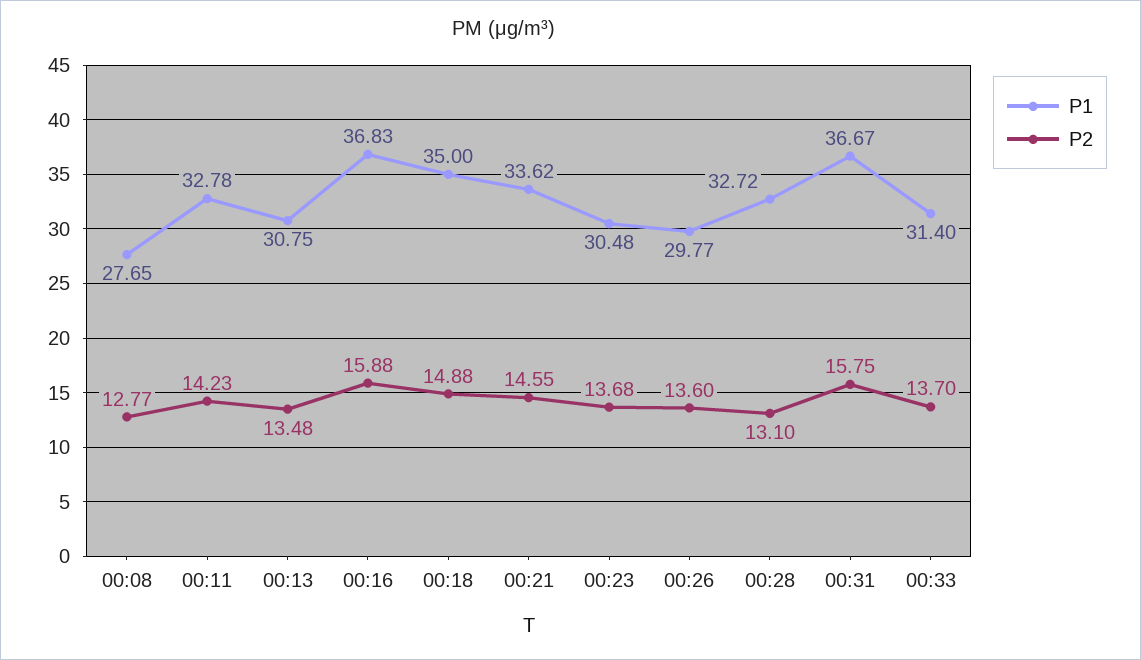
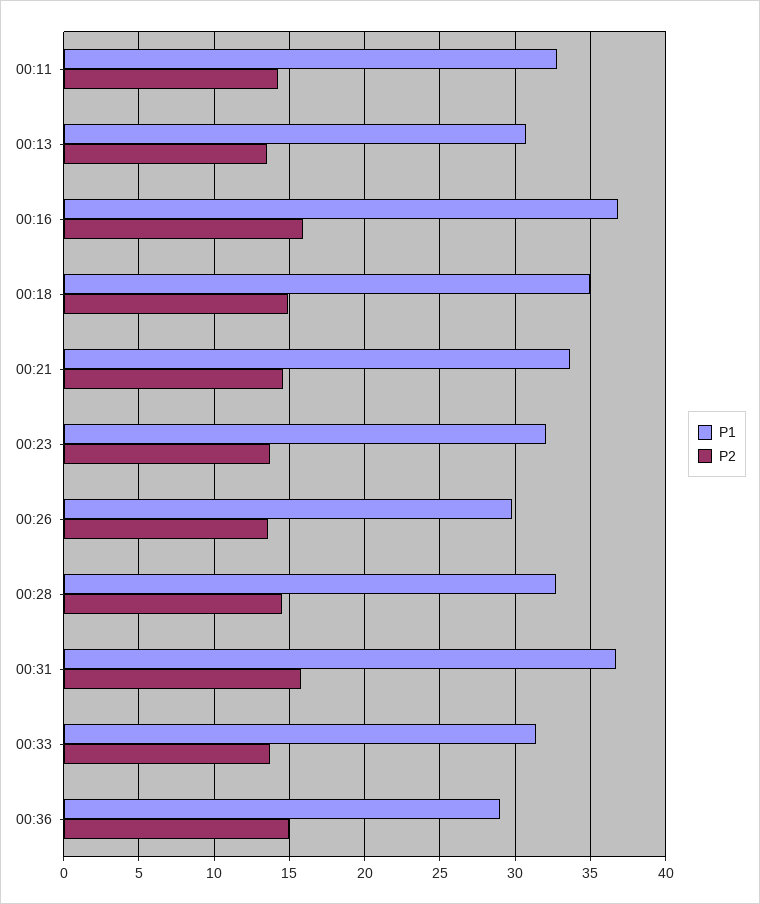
P1, 00:08: 27.65 -> none
P2, 00:08: 12.77 -> none
P1, 00:23: 30.48 -> 32
P2, 00:28: 13.1 -> 14.5
P1, 00:36: none -> 29
P2, 00:36: none -> 15

